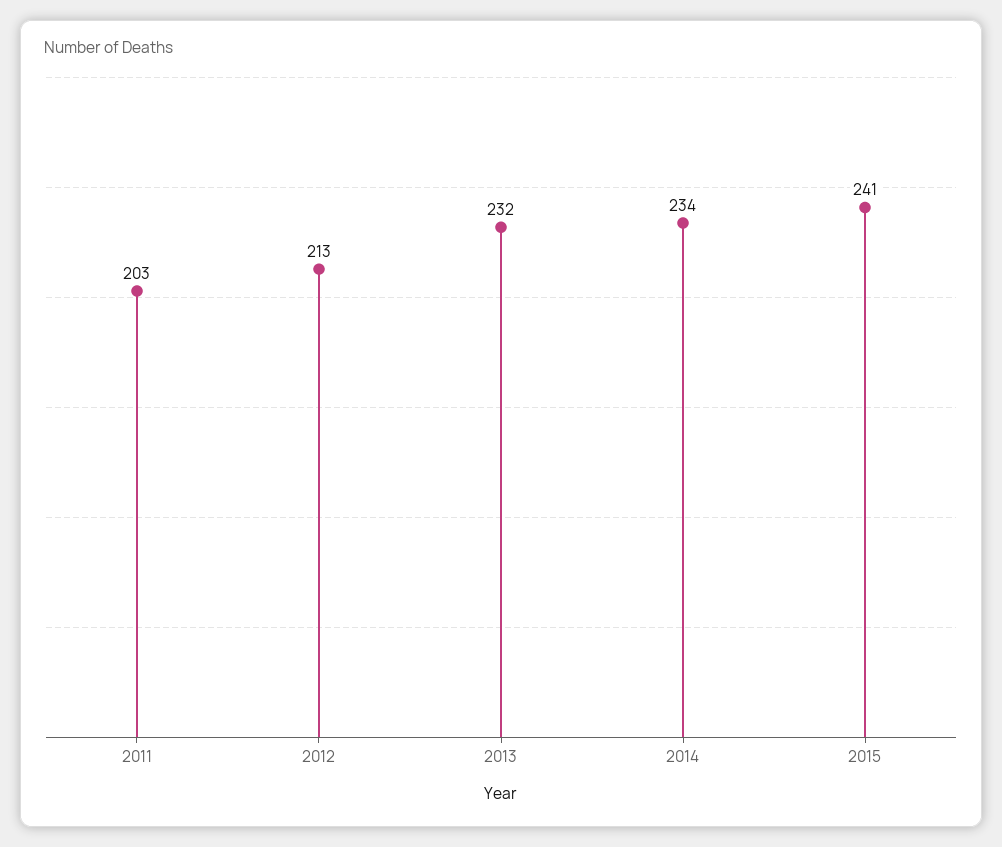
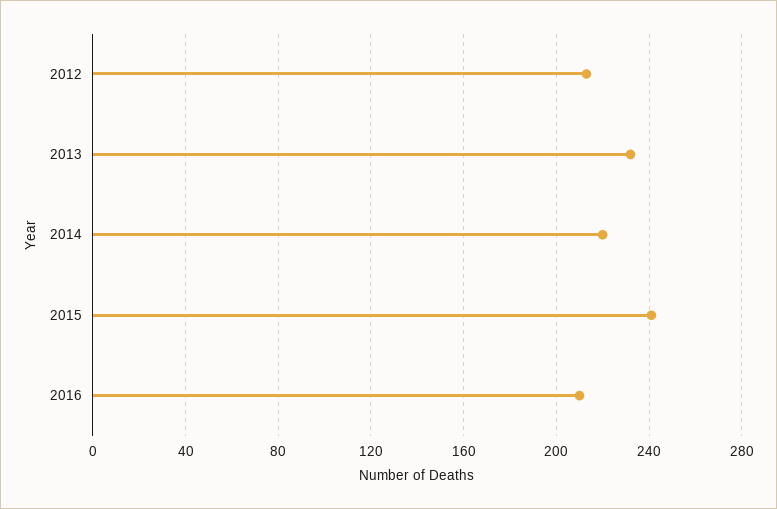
2011: 203 -> none
2014: 234 -> 220
2016: none -> 210

